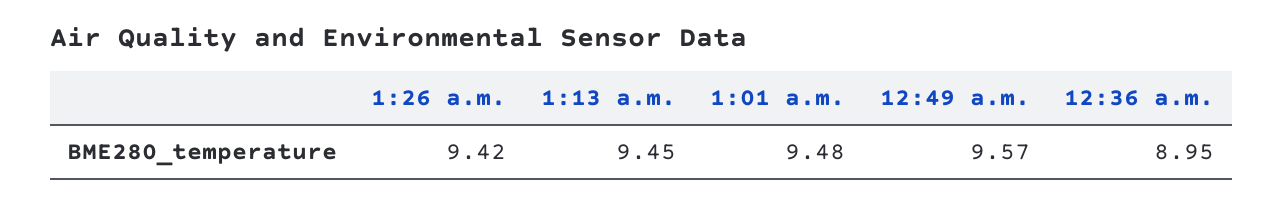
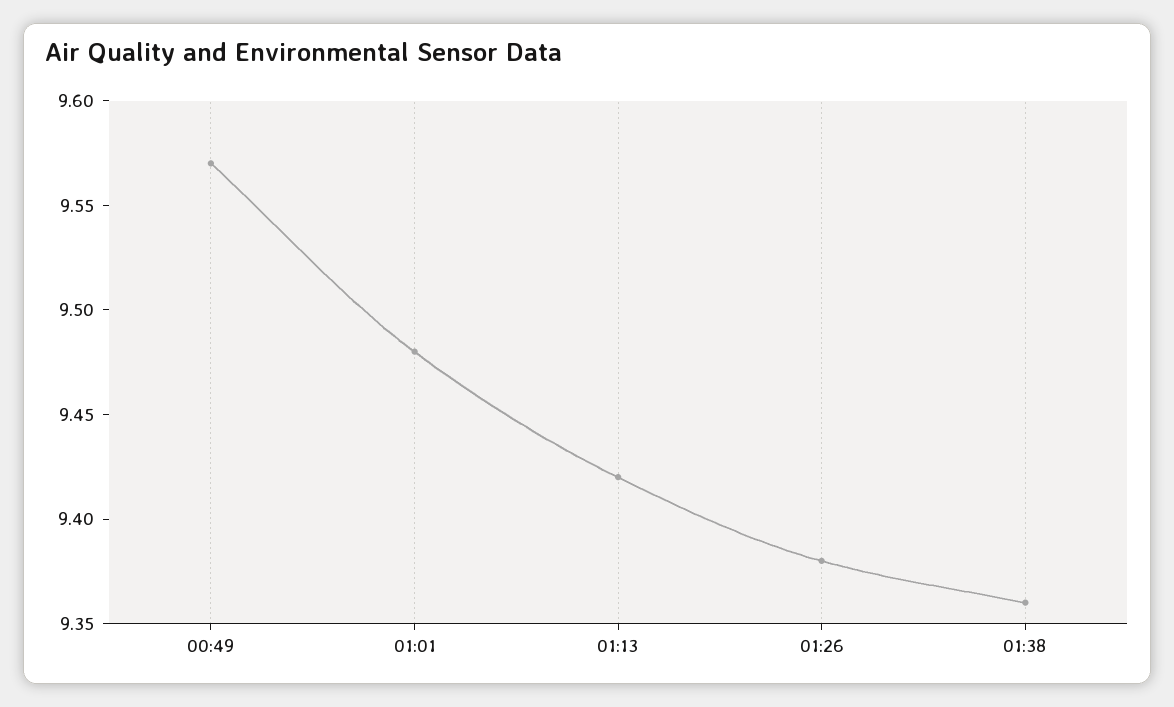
1:26 a.m.: 9.42 -> 9.38
1:13 a.m.: 9.45 -> 9.42
12:36 a.m.: 8.95 -> none
01:38: none -> 9.36

